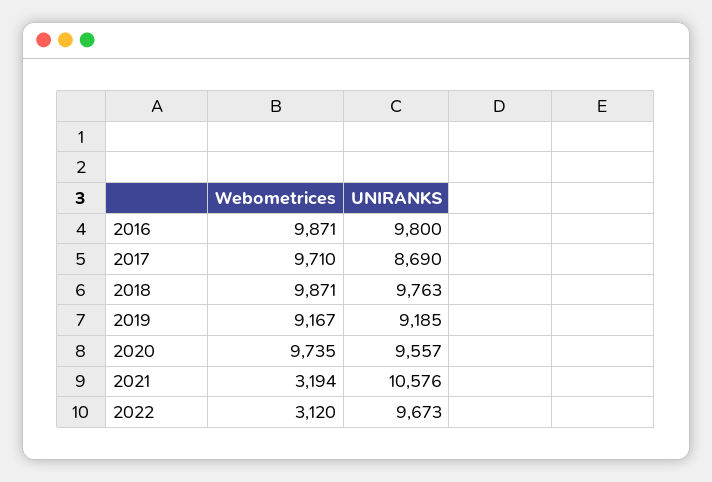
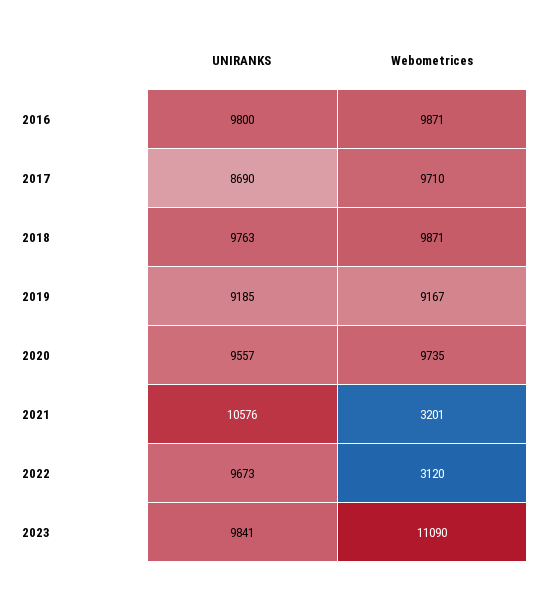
Webometrices, 2021: 3194 -> 3201
UNIRANKS, 2023: none -> 9841
Webometrices, 2023: none -> 11090

